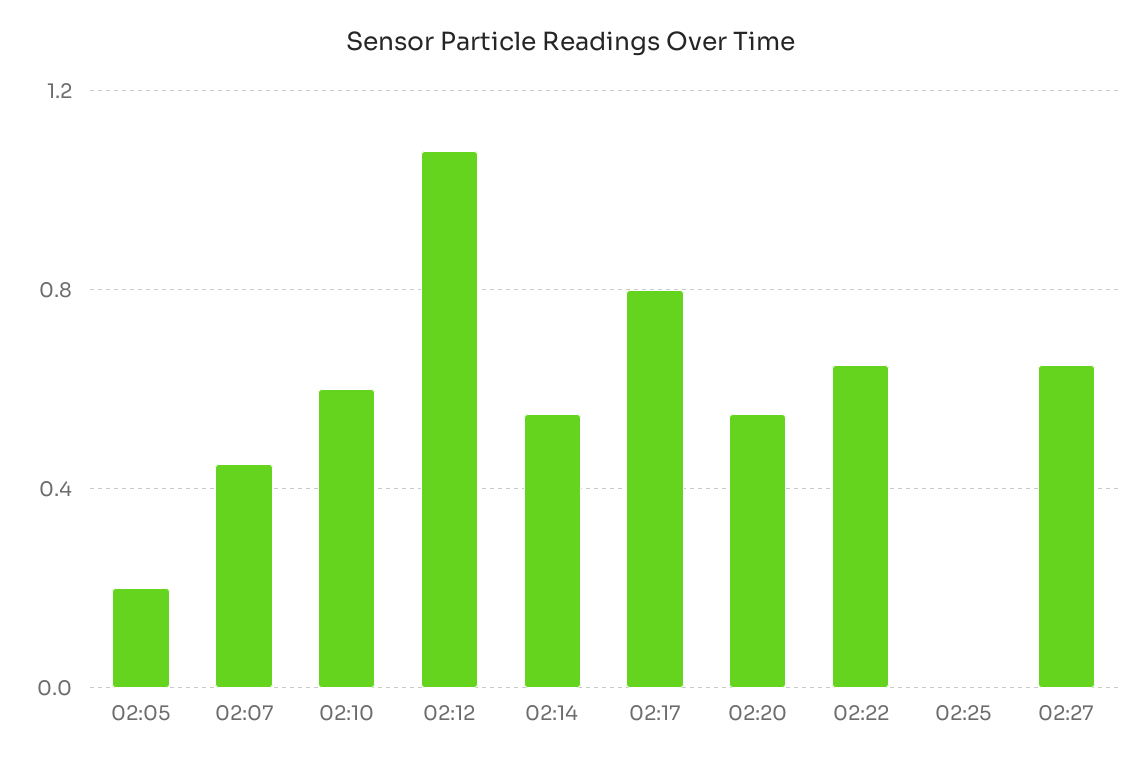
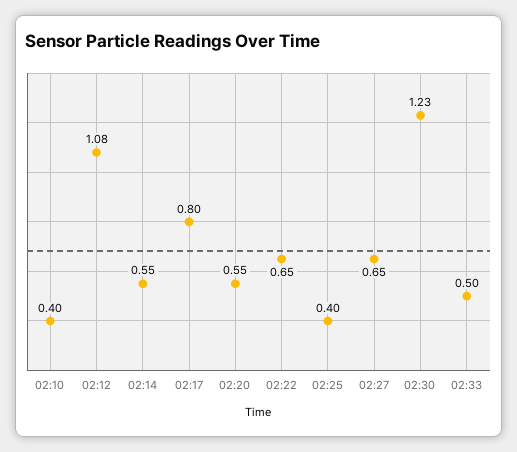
02:05: 0.2 -> none
02:07: 0.45 -> none
02:10: 0.6 -> 0.4
02:25: 0 -> 0.4
02:30: none -> 1.23
02:33: none -> 0.5

